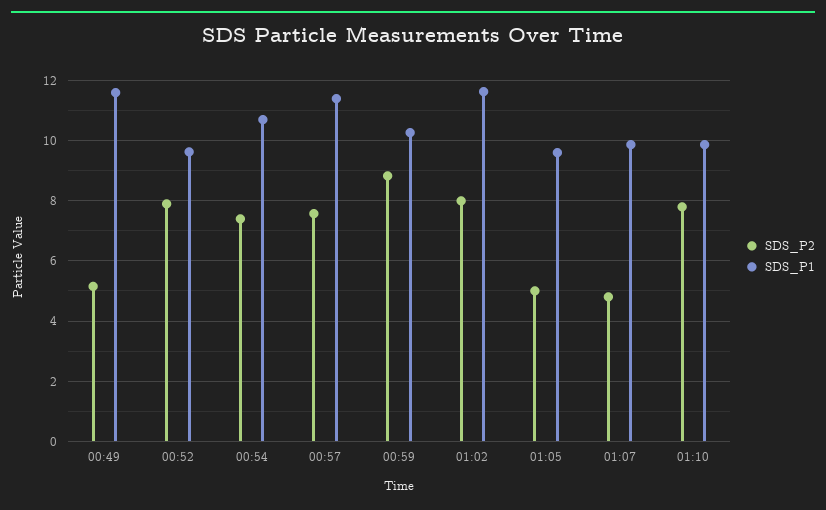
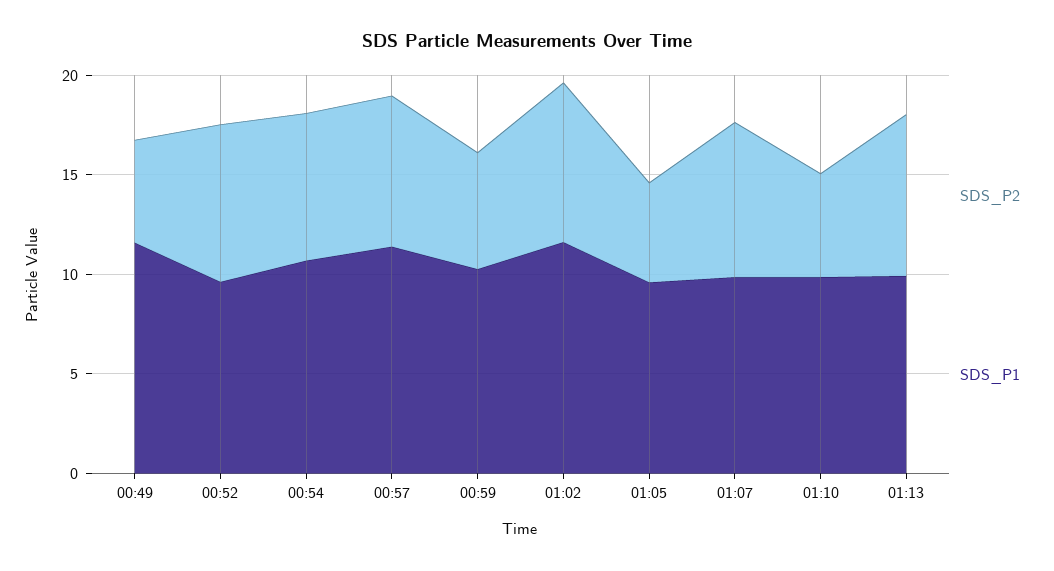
SDS_P2, 00:59: 8.8 -> 6
SDS_P2, 01:07: 4.8 -> 8
SDS_P2, 01:10: 7.8 -> 5
SDS_P2, 01:13: none -> 8
SDS_P1, 01:13: none -> 10

